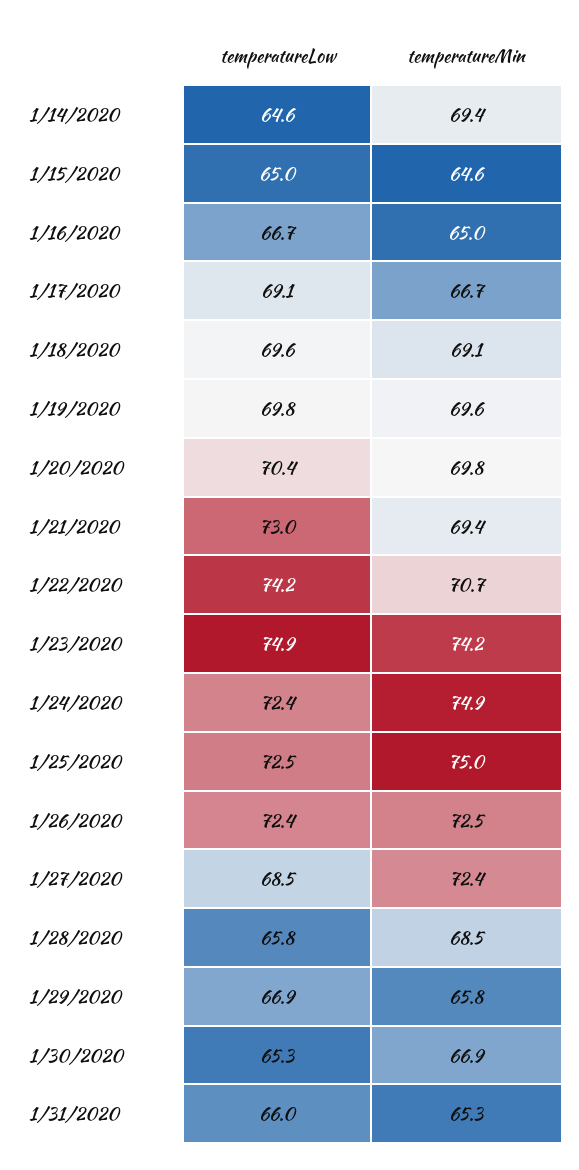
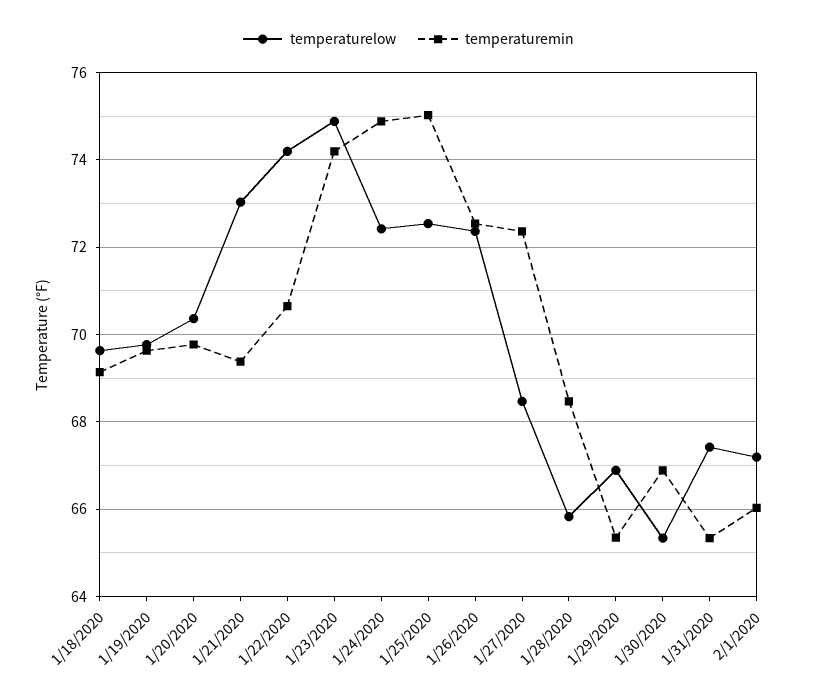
temperatureLow, 1/14/2020: 64.6 -> none
temperatureMin, 1/14/2020: 69.4 -> none
temperatureLow, 1/15/2020: 65 -> none
temperatureMin, 1/15/2020: 64.6 -> none
temperatureLow, 1/16/2020: 66.7 -> none
temperatureMin, 1/16/2020: 65 -> none
temperatureLow, 1/17/2020: 69.1 -> none
temperatureMin, 1/17/2020: 66.7 -> none
temperatureMin, 1/29/2020: 65.8 -> 65.4
temperatureLow, 1/31/2020: 66 -> 67.4
temperatureLow, 2/1/2020: none -> 67.2
temperatureMin, 2/1/2020: none -> 66

